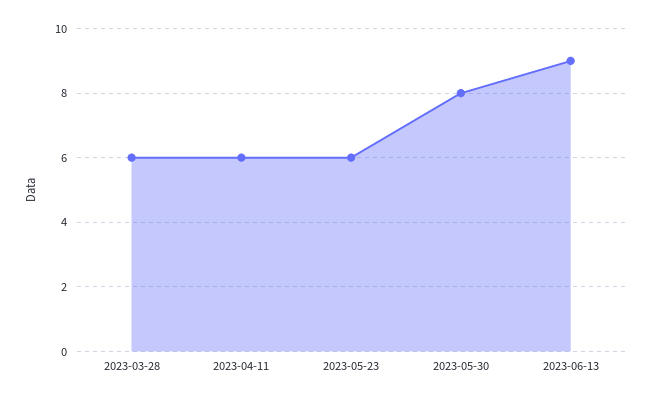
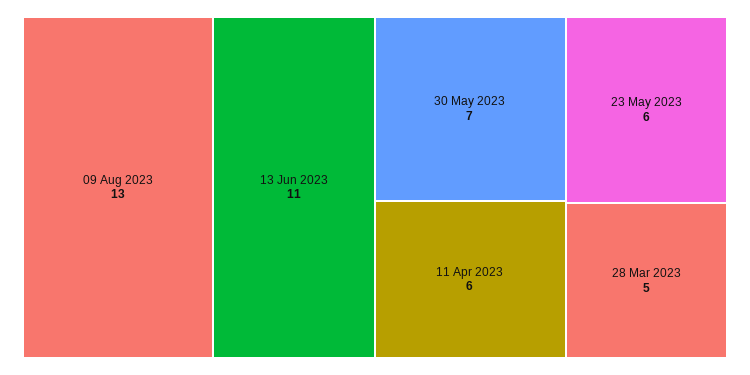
2023-03-28: 6 -> 5
2023-05-30: 8 -> 7
2023-06-13: 9 -> 11
09 Aug 2023: none -> 13

